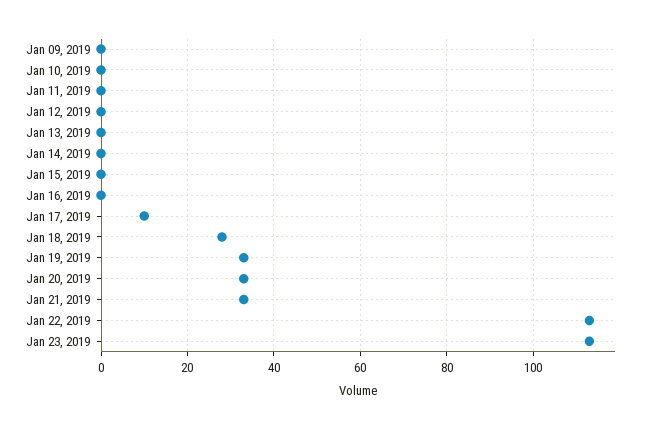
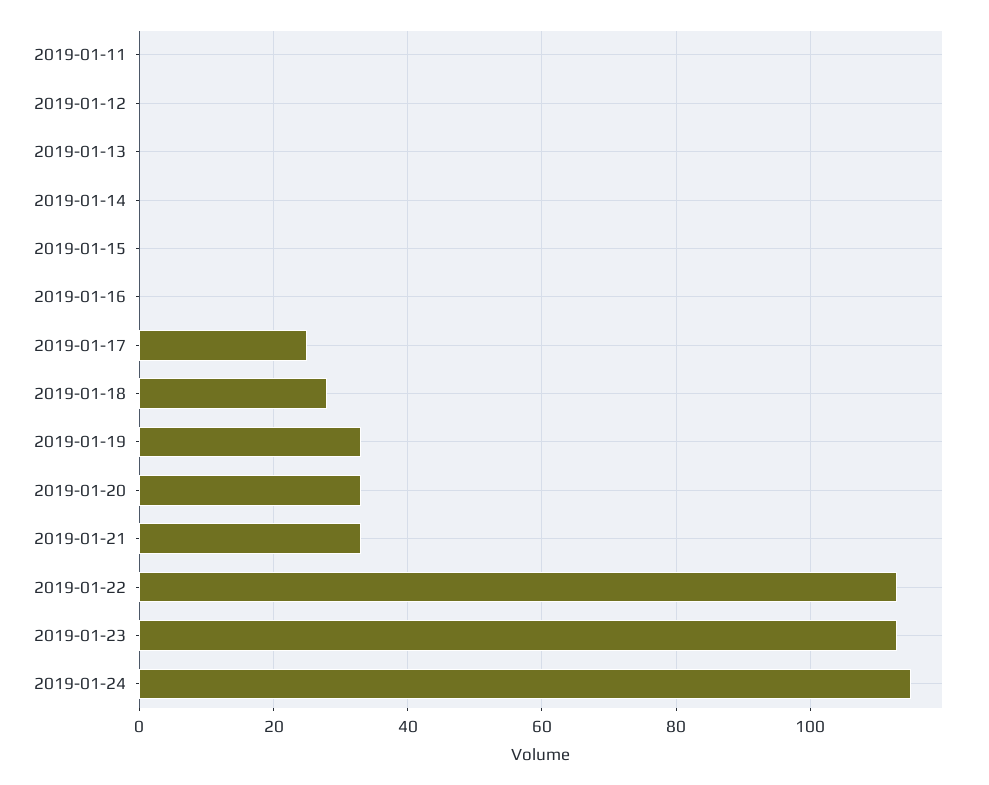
Jan 09, 2019: 0 -> none
Jan 10, 2019: 0 -> none
Jan 17, 2019: 10 -> 25
2019-01-24: none -> 115

